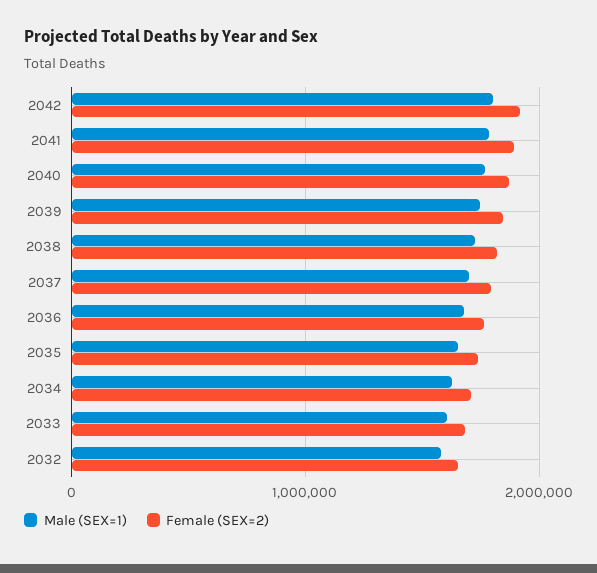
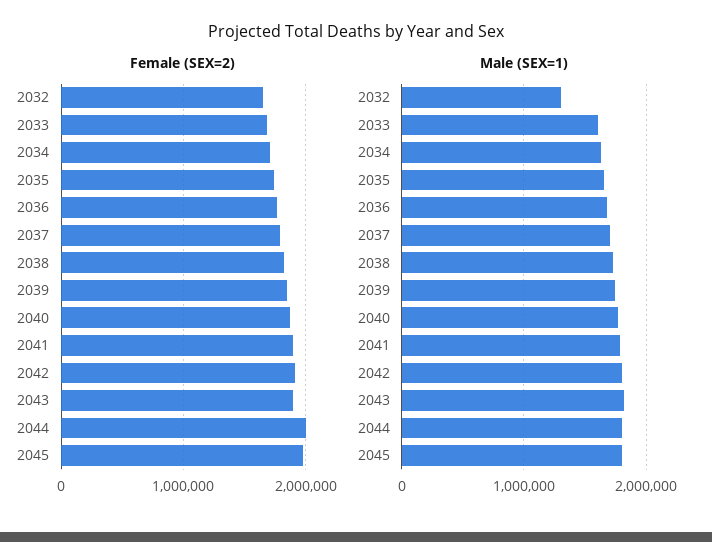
Male (SEX=1), 2032: 1600000 -> 1300000
Female (SEX=2), 2043: none -> 1900000
Female (SEX=2), 2044: none -> 2000000
Female (SEX=2), 2045: none -> 2000000
Male (SEX=1), 2043: none -> 1800000
Male (SEX=1), 2044: none -> 1800000
Male (SEX=1), 2045: none -> 1800000

